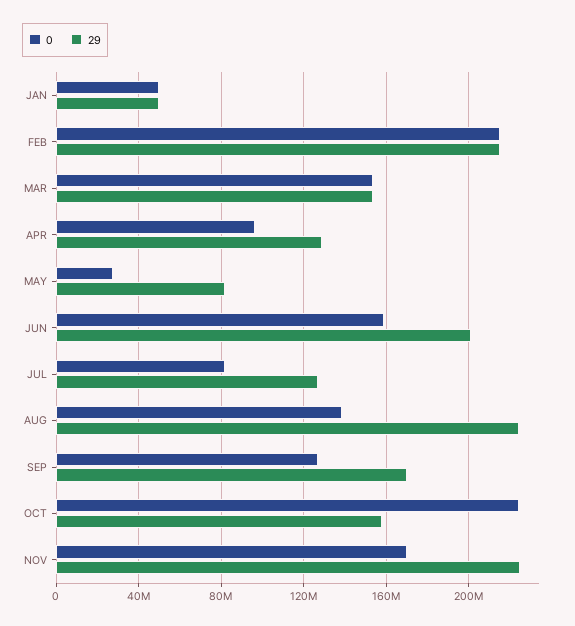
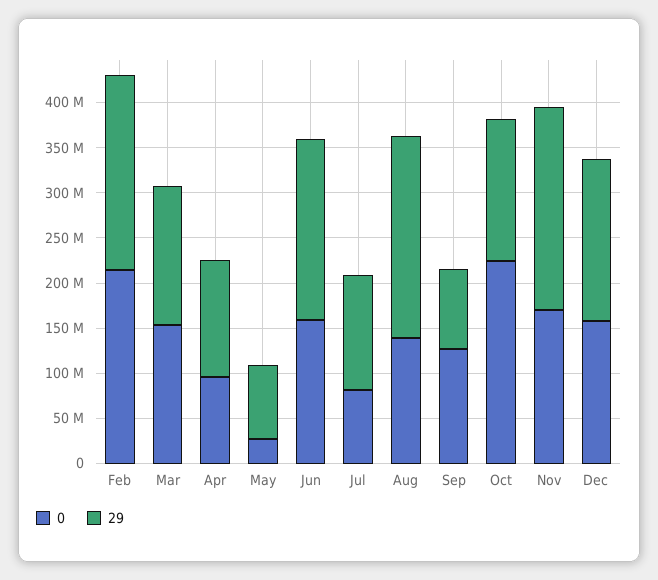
0, JAN: 50000000 -> none
29, JAN: 50000000 -> none
29, SEP: 170000000 -> 90000000
0, Dec: none -> 160000000
29, Dec: none -> 180000000

